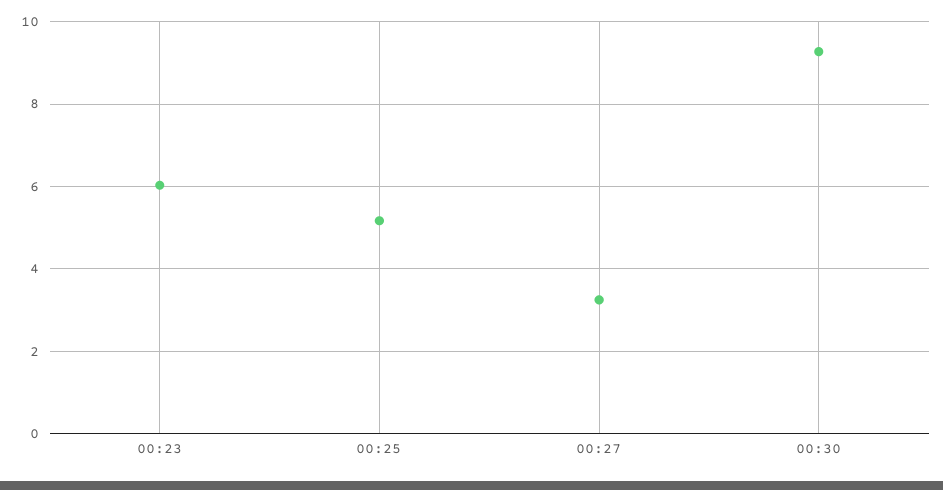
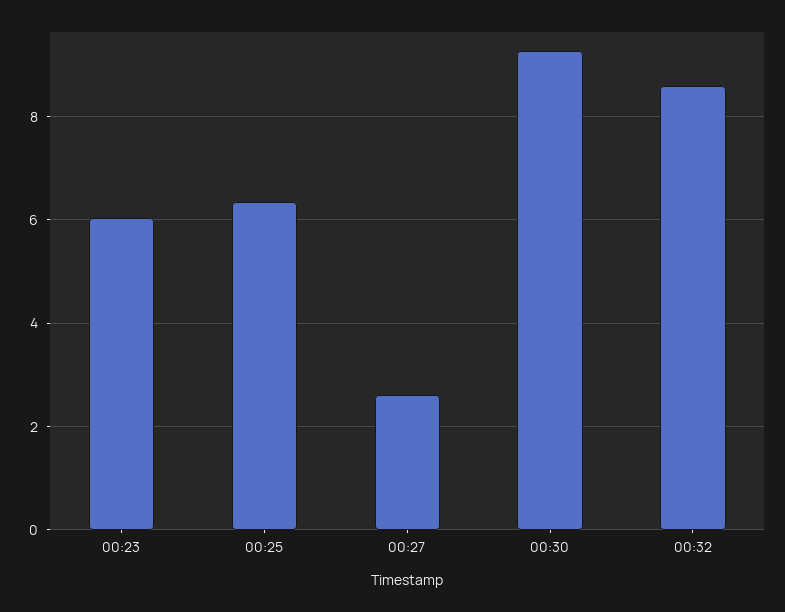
00:25: 5.2 -> 6.4
00:27: 3.2 -> 2.6
00:32: none -> 8.6

